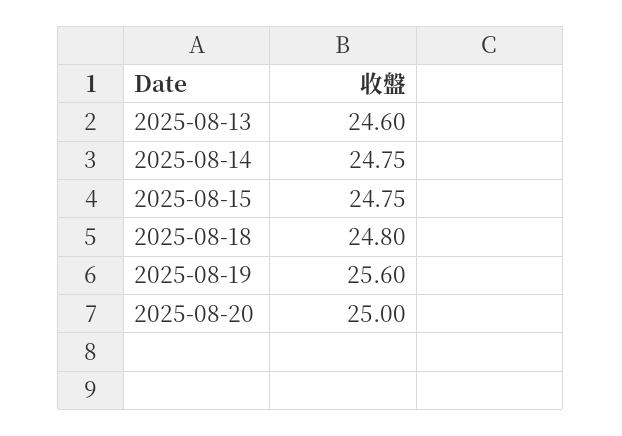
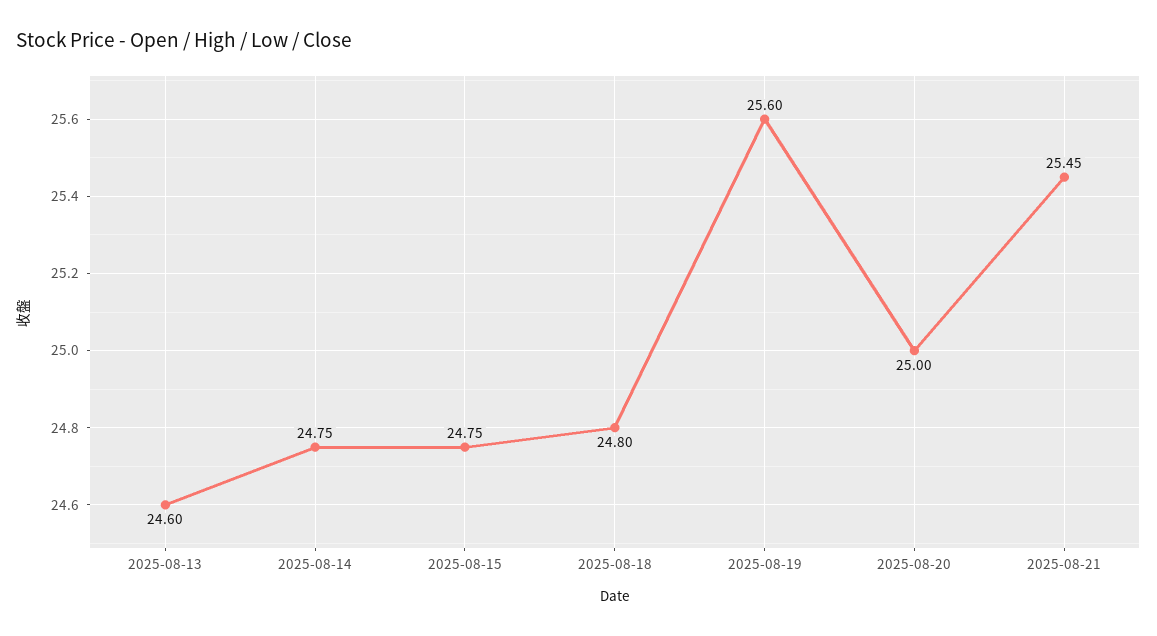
2025-08-21: none -> 25.45

